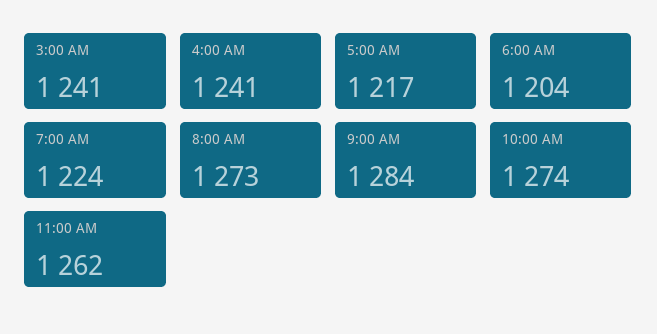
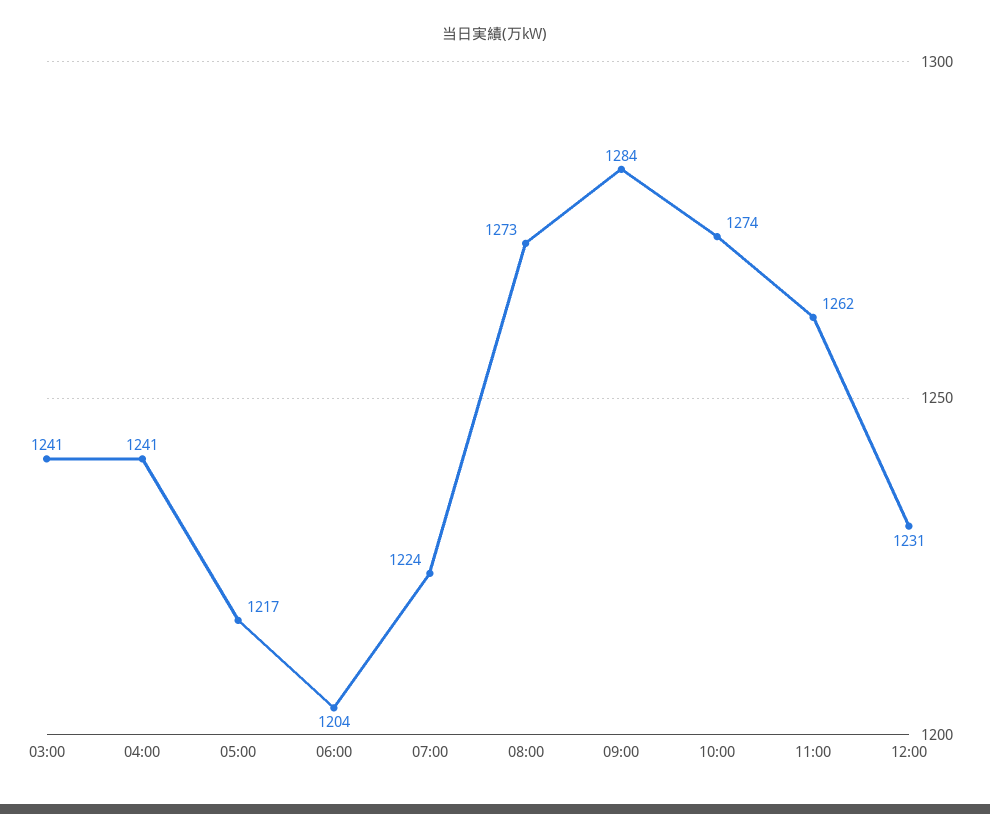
12:00: none -> 1231

